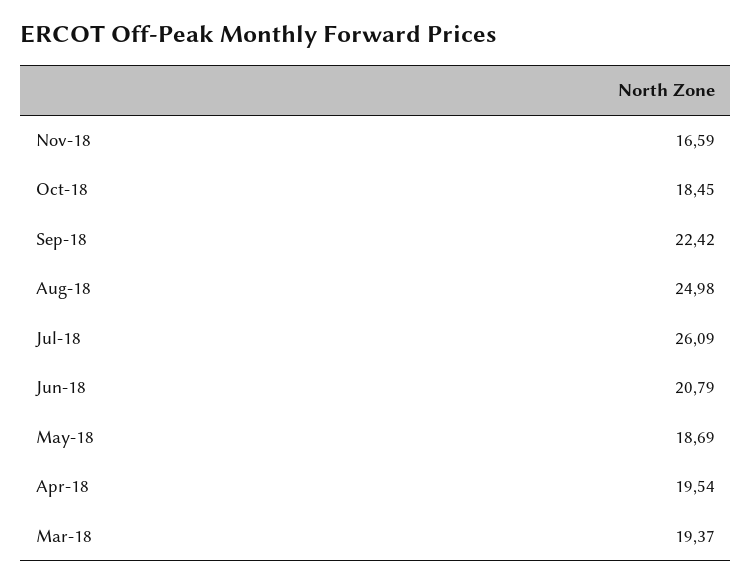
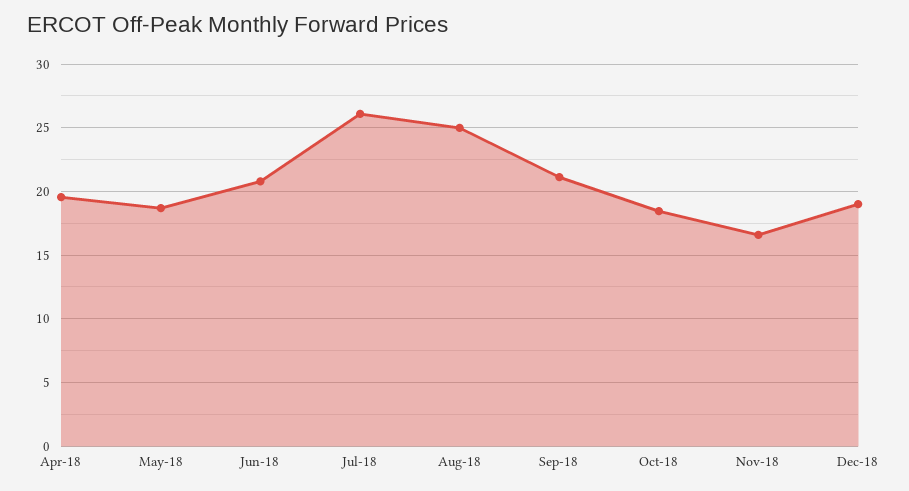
Sep-18: 22.42 -> 21
Mar-18: 19.37 -> none
Dec-18: none -> 19

